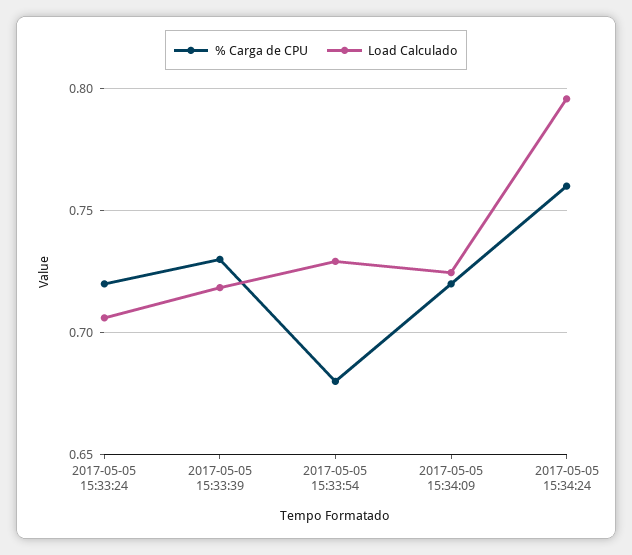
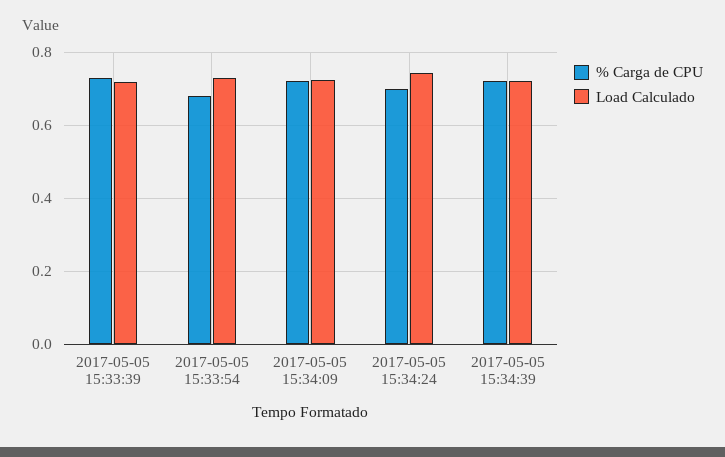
% Carga de CPU, 2017-05-05 15:33:24: 0.72 -> none
Load Calculado, 2017-05-05 15:33:24: 0.705 -> none
% Carga de CPU, 2017-05-05 15:34:24: 0.76 -> 0.7
Load Calculado, 2017-05-05 15:34:24: 0.795 -> 0.74
% Carga de CPU, 2017-05-05 15:34:39: none -> 0.72
Load Calculado, 2017-05-05 15:34:39: none -> 0.72

